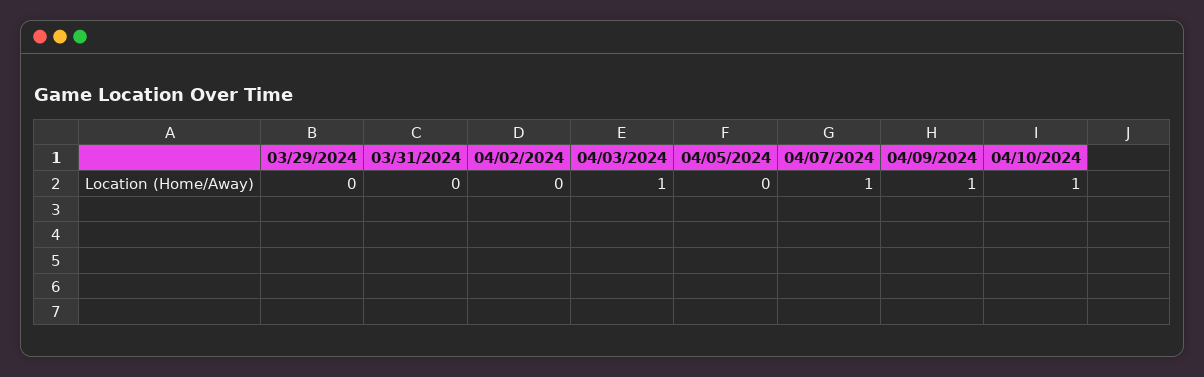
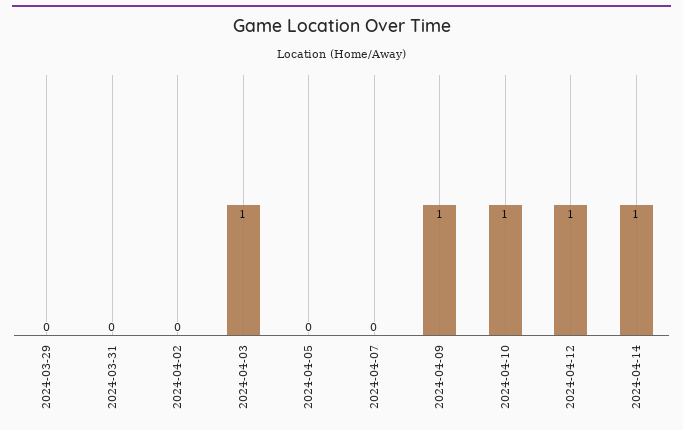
04/07/2024: 1 -> 0
2024-04-12: none -> 1
2024-04-14: none -> 1

